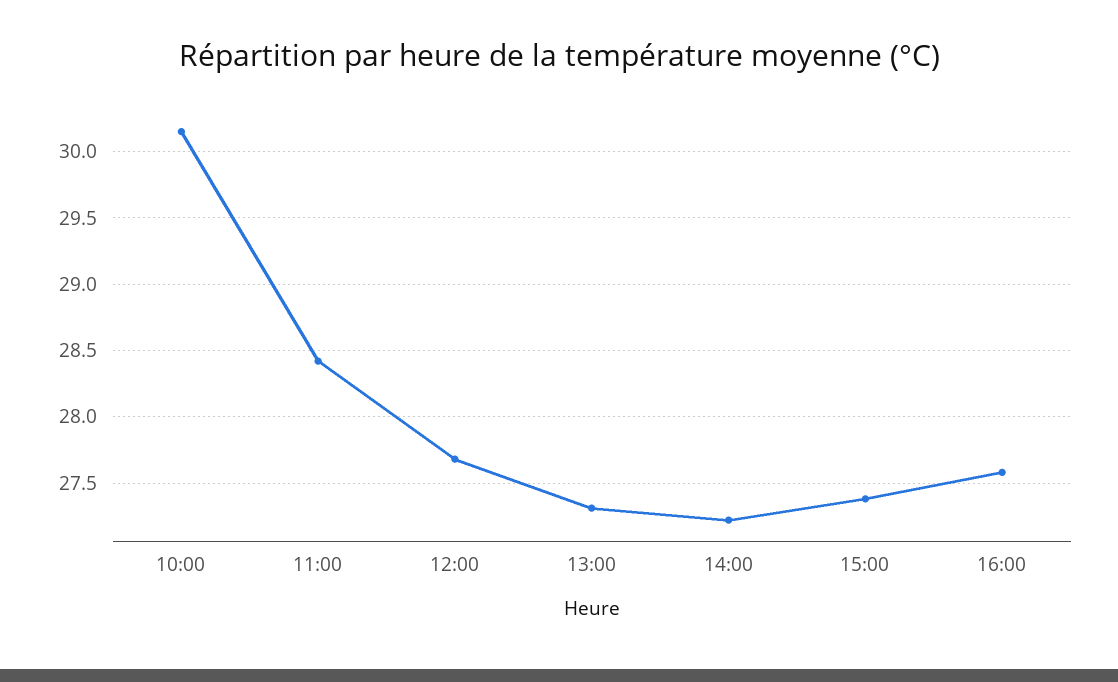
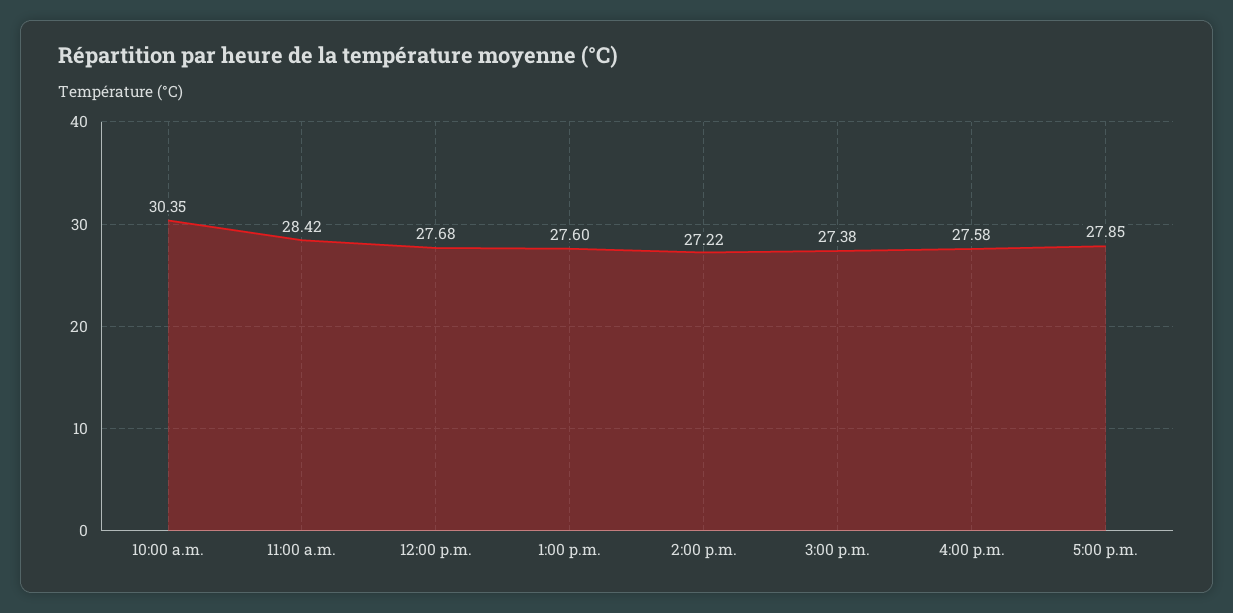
10:00: 30.15 -> 30.35
13:00: 27.3 -> 27.6
5:00 p.m.: none -> 27.85

